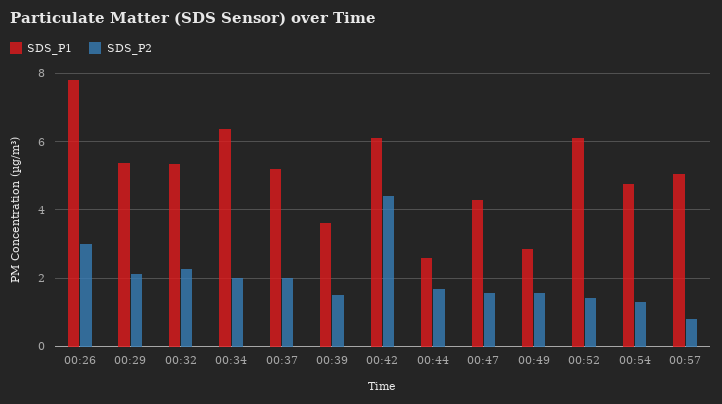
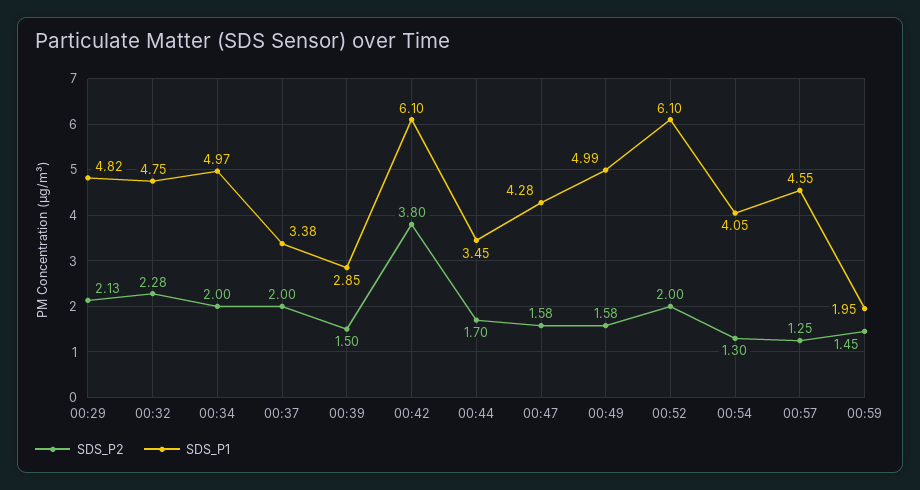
SDS_P1, 00:26: 7.8 -> none
SDS_P2, 00:26: 3 -> none
SDS_P1, 00:29: 5.4 -> 4.82
SDS_P1, 00:32: 5.4 -> 4.75
SDS_P1, 00:34: 6.4 -> 4.97
SDS_P1, 00:37: 5.2 -> 3.38
SDS_P1, 00:39: 3.6 -> 2.85
SDS_P2, 00:42: 4.4 -> 3.8
SDS_P1, 00:44: 2.6 -> 3.45
SDS_P1, 00:49: 2.8 -> 4.99
SDS_P2, 00:52: 1.4 -> 2
SDS_P1, 00:54: 4.8 -> 4.05
SDS_P1, 00:57: 5 -> 4.55
SDS_P2, 00:57: 0.8 -> 1.25
SDS_P2, 00:59: none -> 1.45
SDS_P1, 00:59: none -> 1.95

